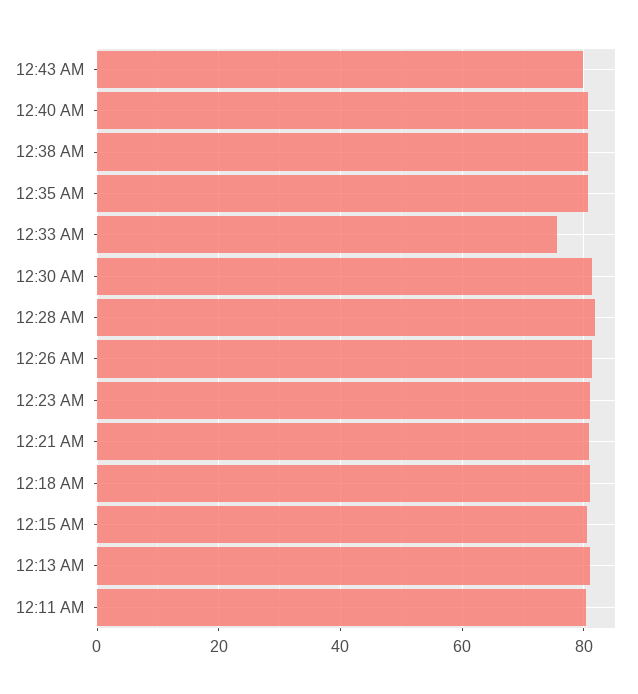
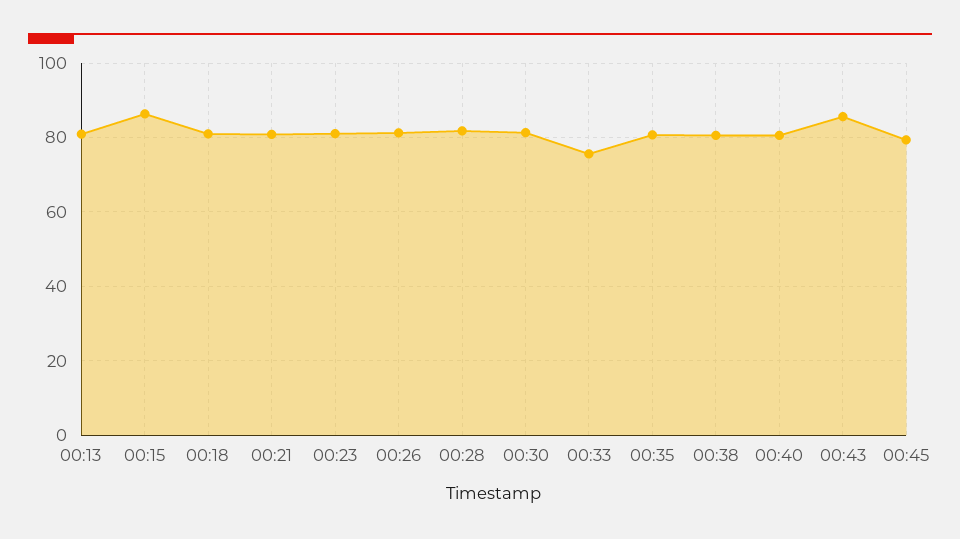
12:43 AM: 80 -> 86
12:15 AM: 80 -> 86
12:11 AM: 80 -> none
00:45: none -> 80

